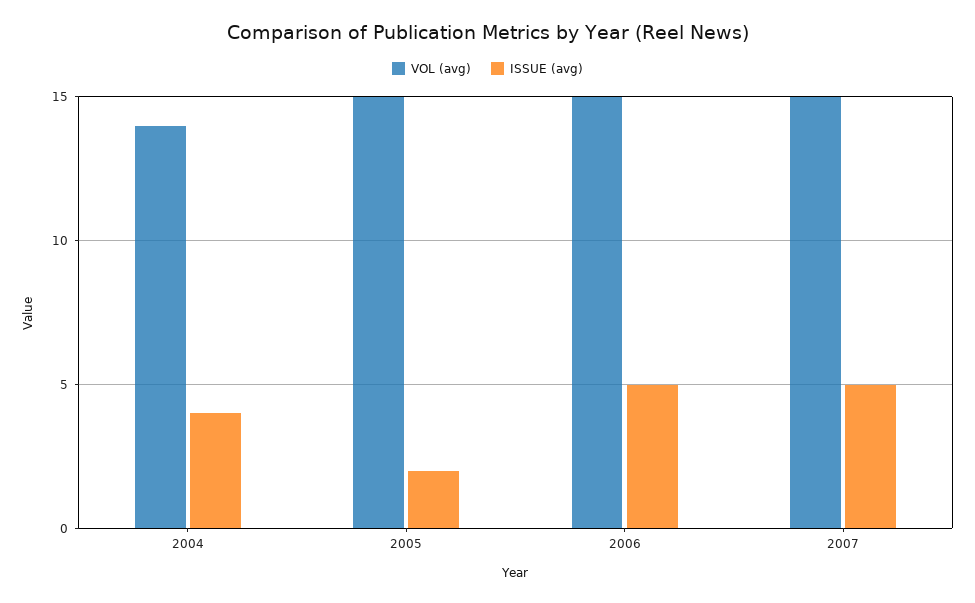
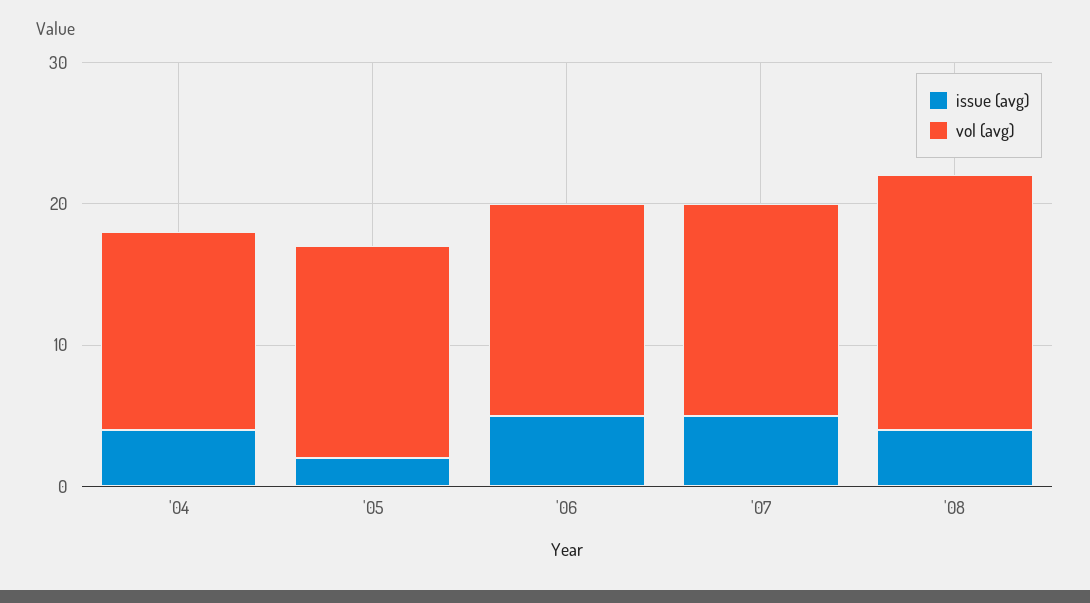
ISSUE (avg), '08: none -> 4
VOL (avg), '08: none -> 18

